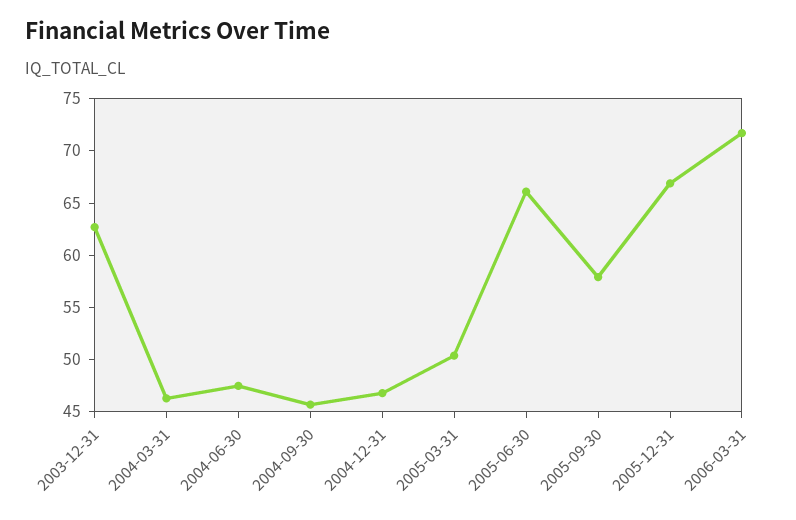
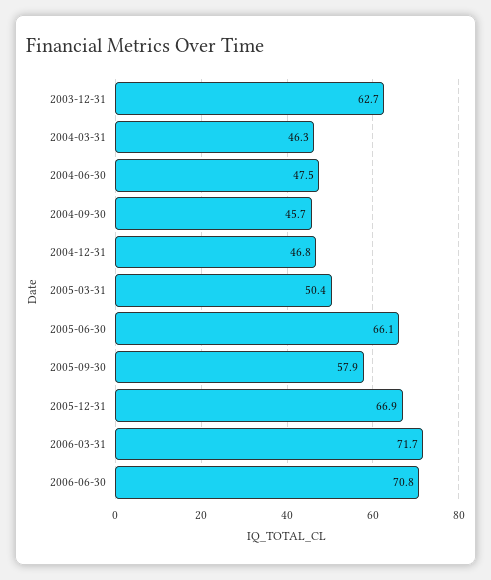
2006-06-30: none -> 70.8

